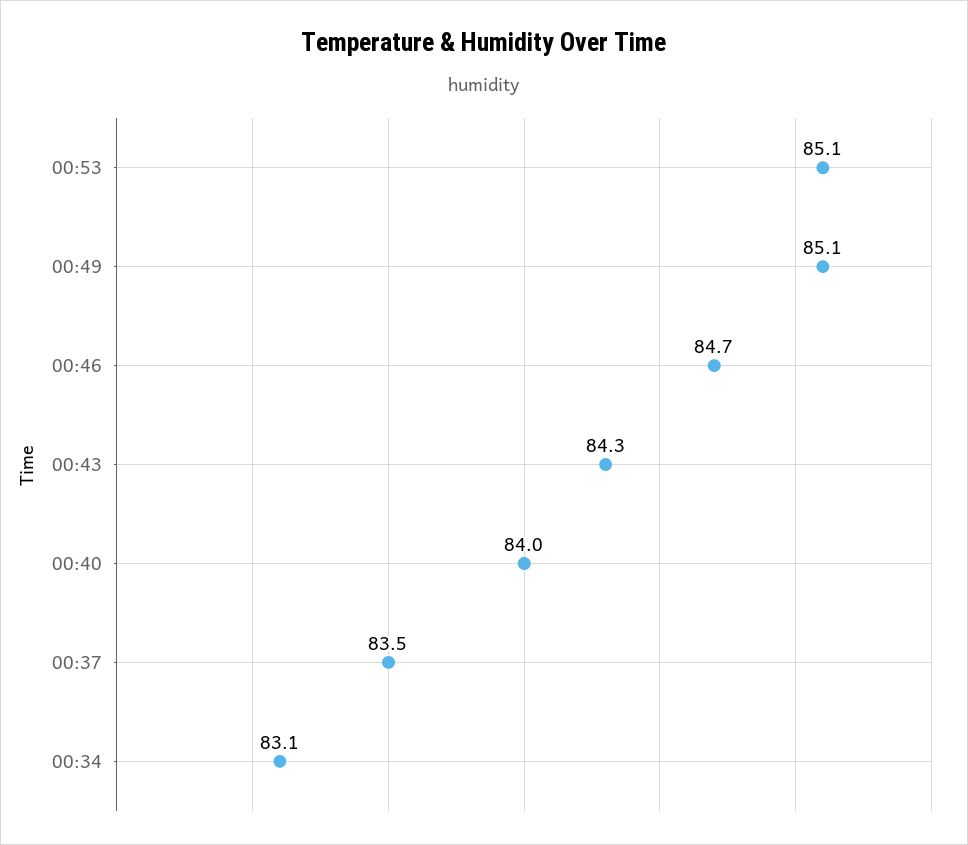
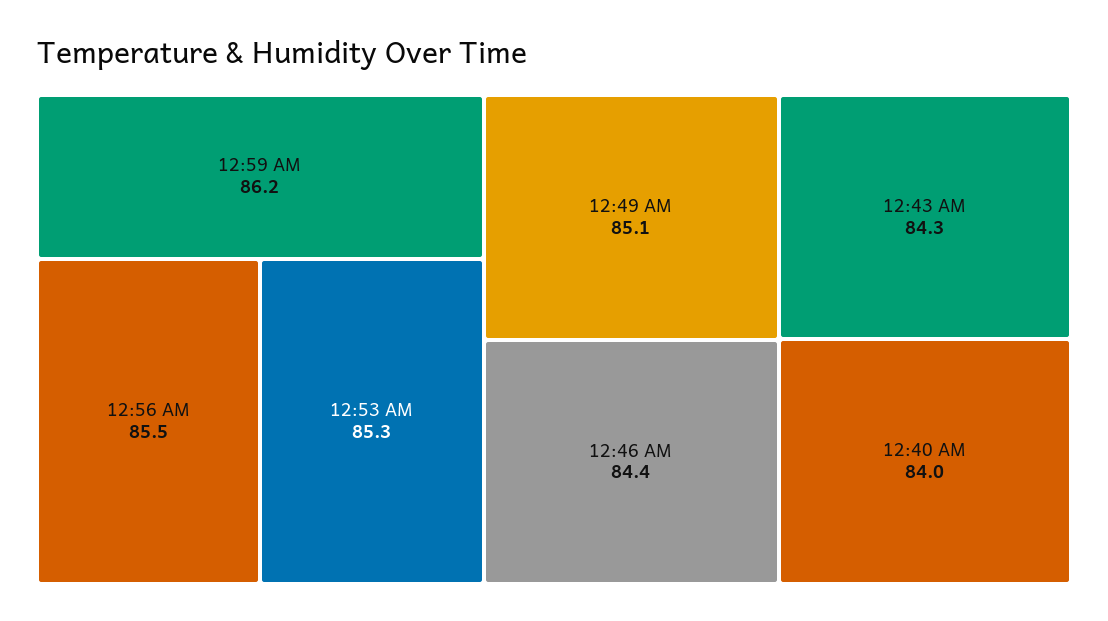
00:53: 85.1 -> 85.3
00:46: 84.7 -> 84.4
00:37: 83.5 -> none
00:34: 83.1 -> none
12:59 AM: none -> 86.2
12:56 AM: none -> 85.5

